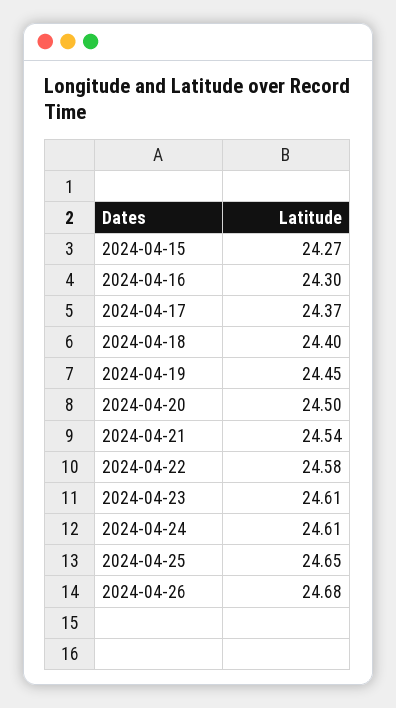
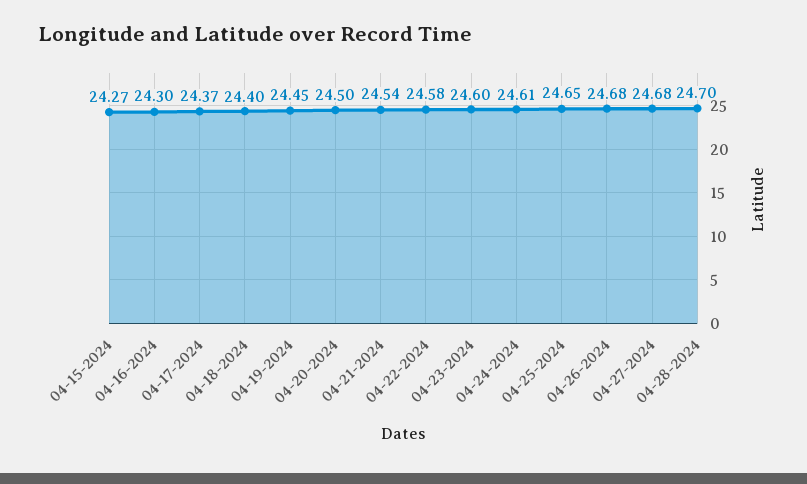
2024-04-23: 24.61 -> 24.6
04-27-2024: none -> 24.68
04-28-2024: none -> 24.7

